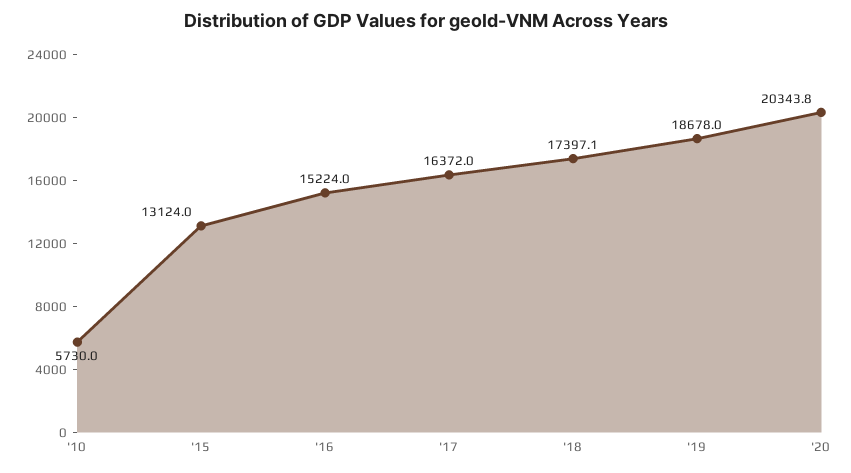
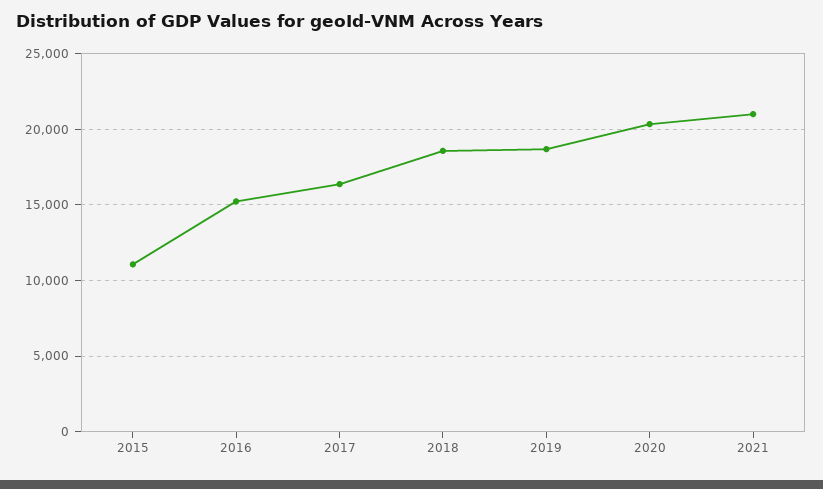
'10: 5730 -> none
'15: 13124 -> 11000
'18: 17397.1 -> 18500
2021: none -> 21000

